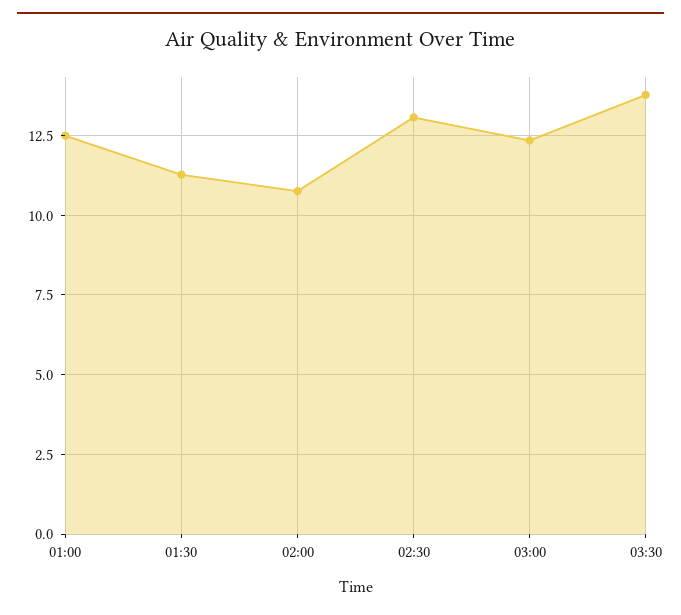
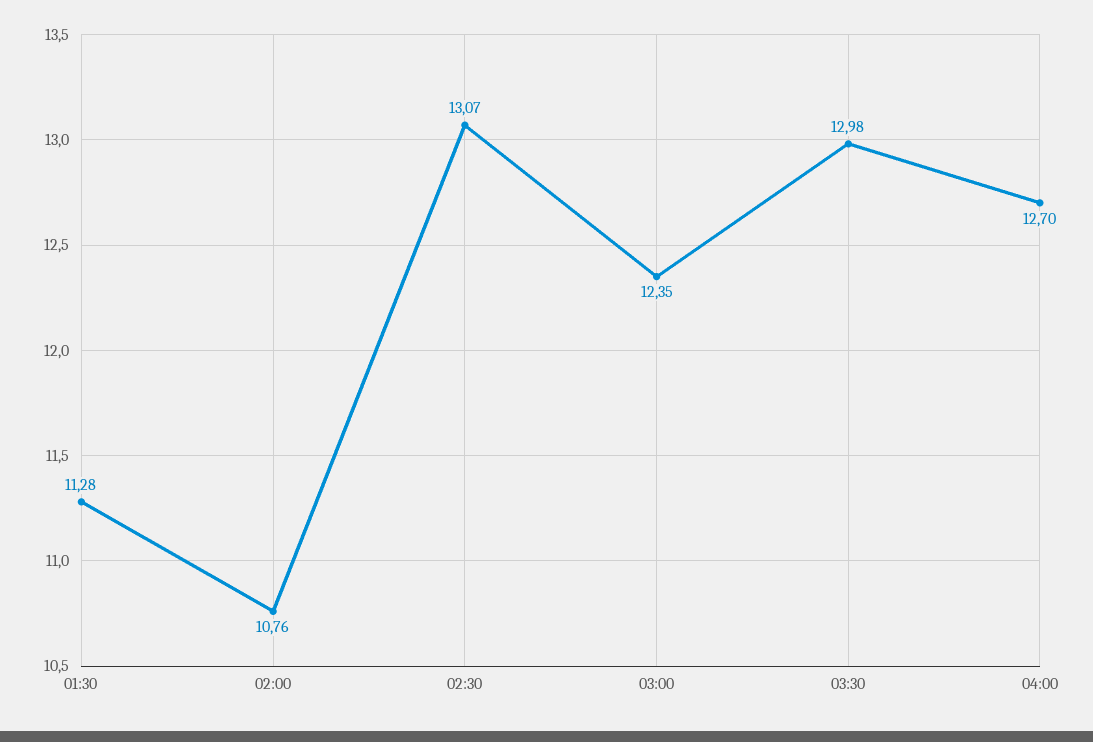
01:00: 12.5 -> none
03:30: 13.75 -> 12.98
04:00: none -> 12.7

